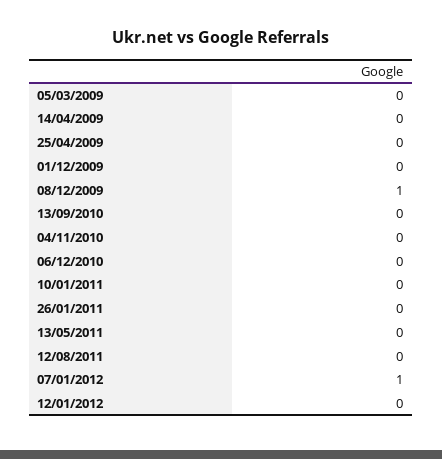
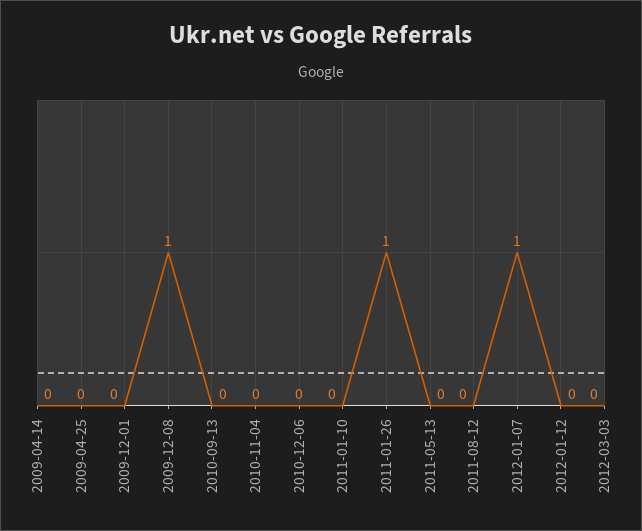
05/03/2009: 0 -> none
26/01/2011: 0 -> 1
2012-03-03: none -> 0

